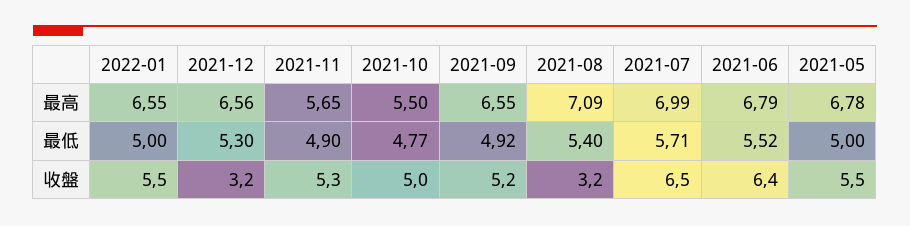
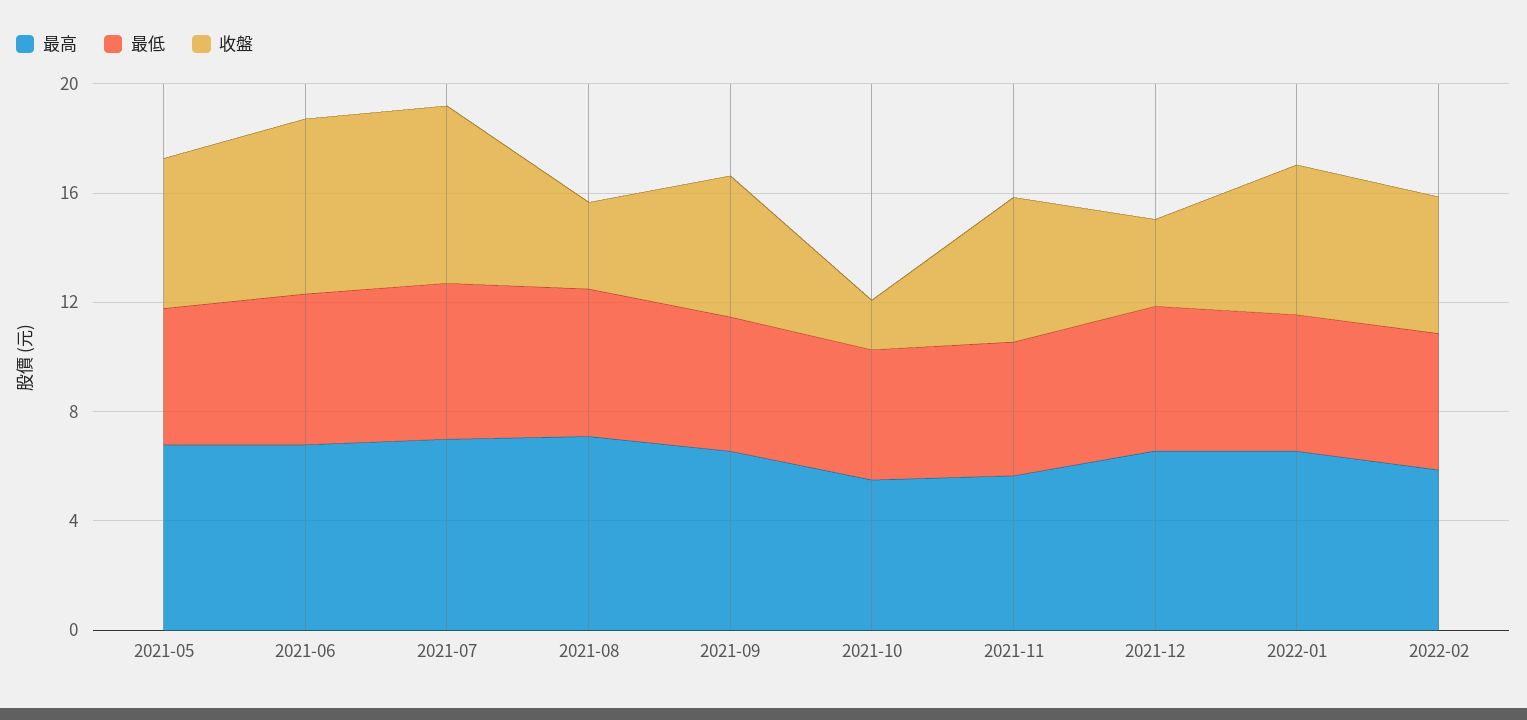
收盤, 2021-10: 5 -> 2
最高, 2022-02: none -> 6
最低, 2022-02: none -> 5
收盤, 2022-02: none -> 5

